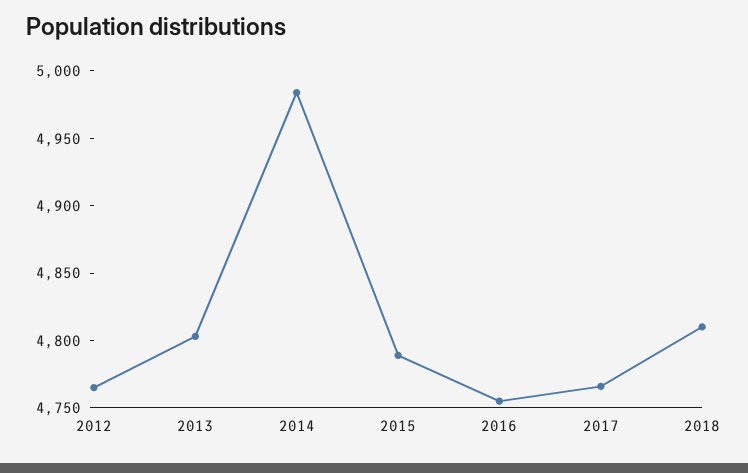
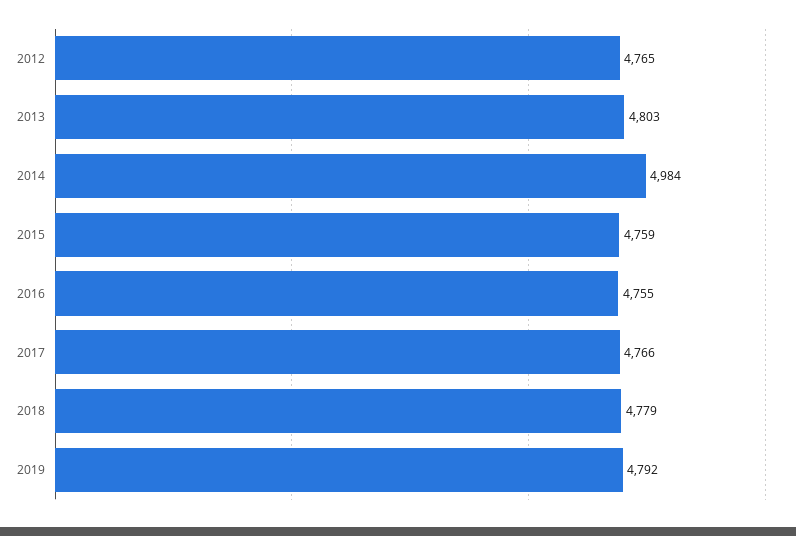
2015: 4790 -> 4759
2018: 4810 -> 4779
2019: none -> 4792

